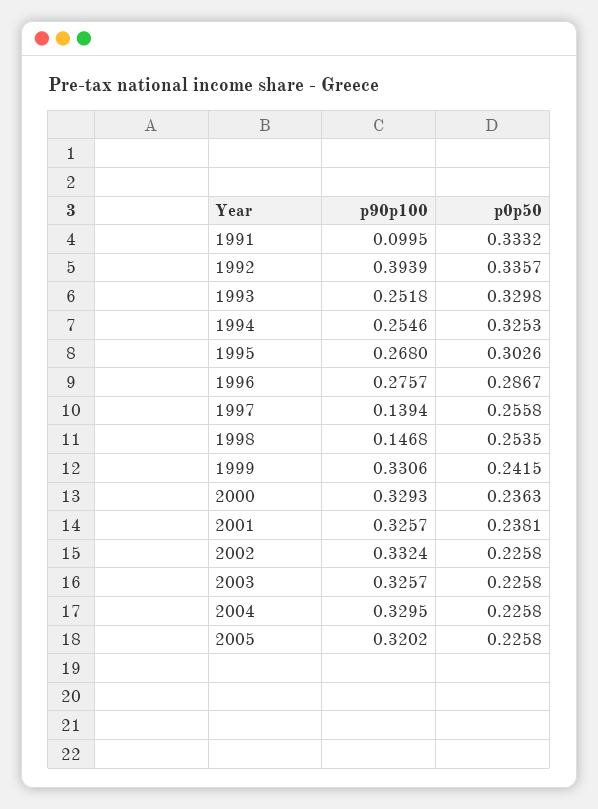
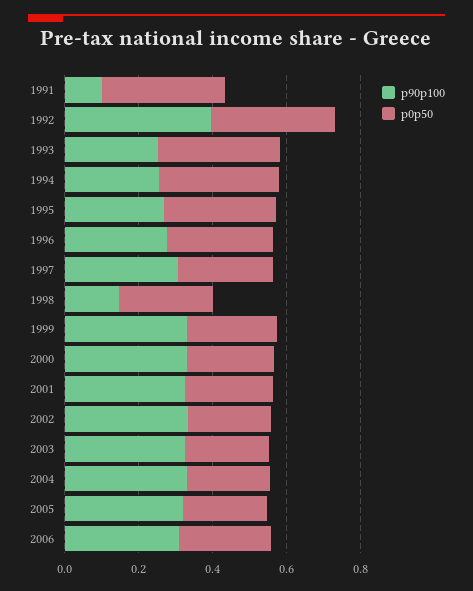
p90p100, 1997: 0.1394 -> 0.3
p90p100, 2006: none -> 0.3
p0p50, 2006: none -> 0.25

